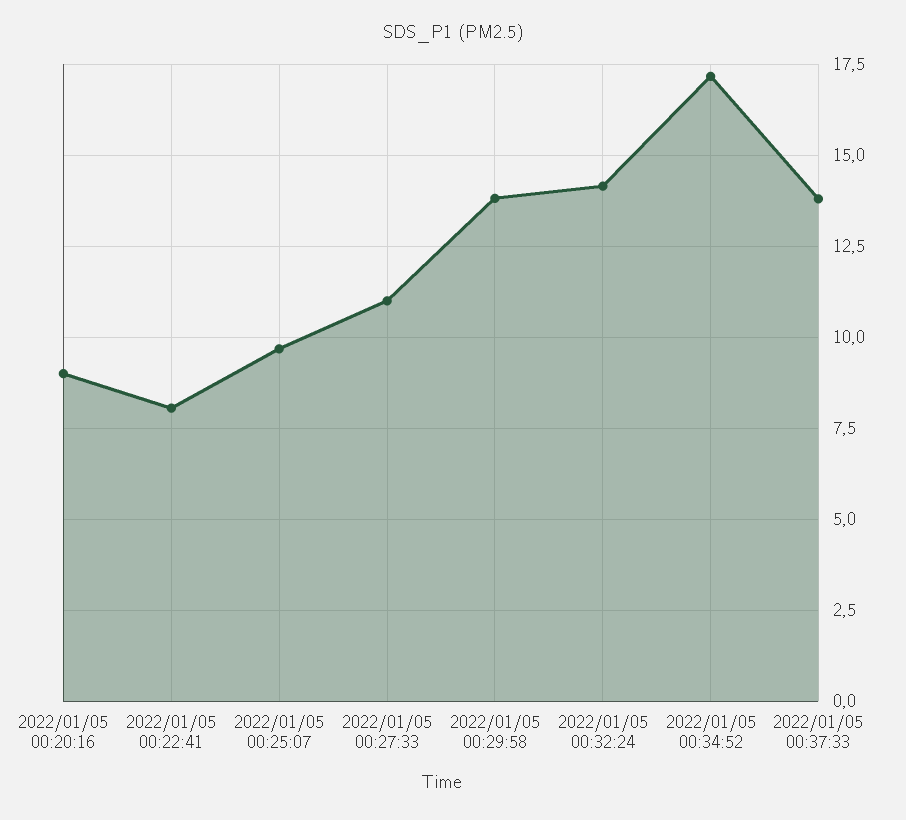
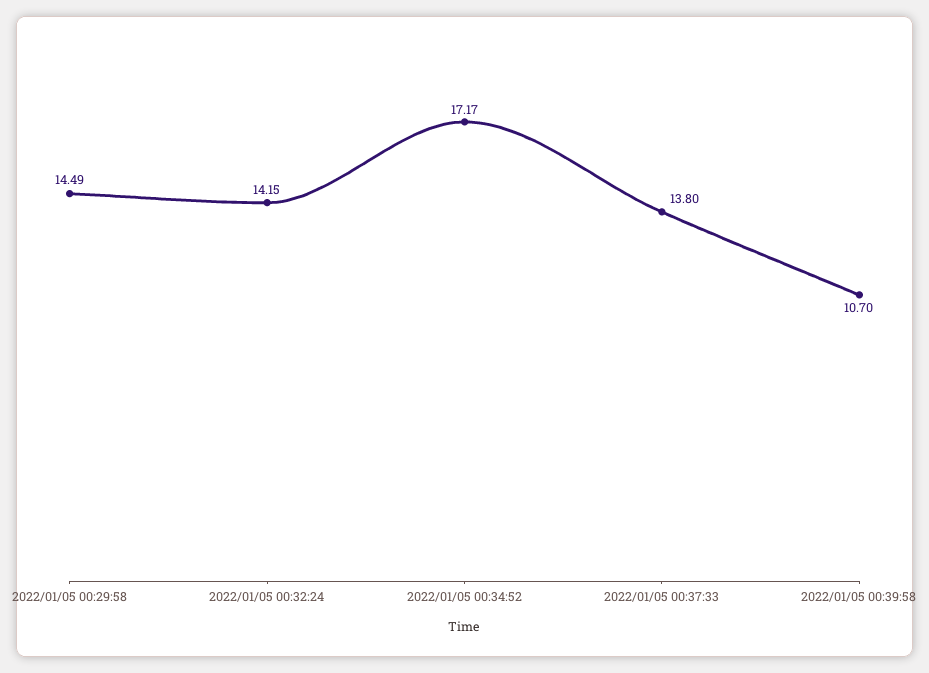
2022/01/05 00:20:16: 9 -> none
2022/01/05 00:22:41: 8 -> none
2022/01/05 00:25:07: 9.75 -> none
2022/01/05 00:27:33: 11 -> none
2022/01/05 00:29:58: 13.75 -> 14.49
2022/01/05 00:39:58: none -> 10.7

